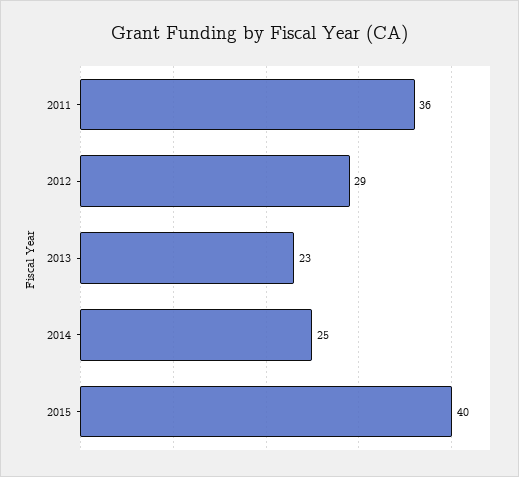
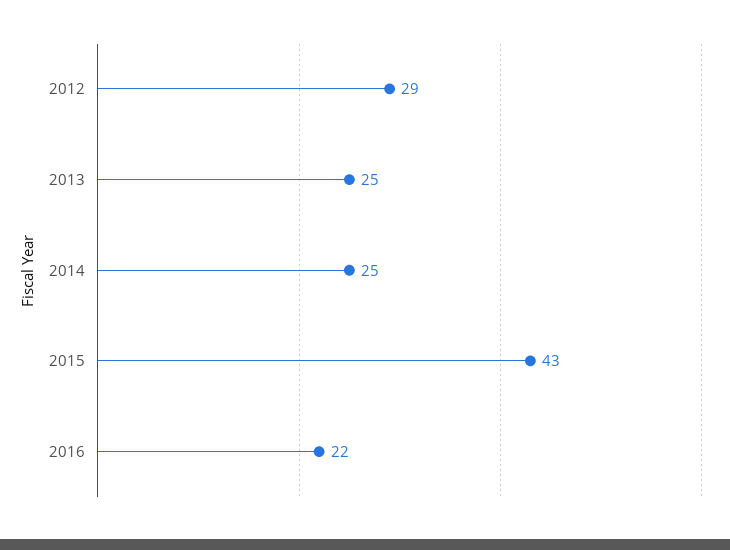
2011: 36 -> none
2013: 23 -> 25
2015: 40 -> 43
2016: none -> 22

